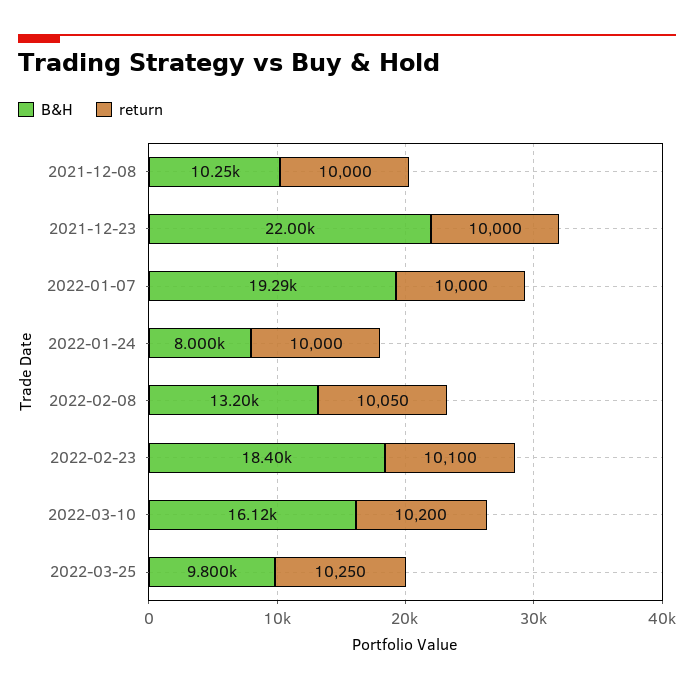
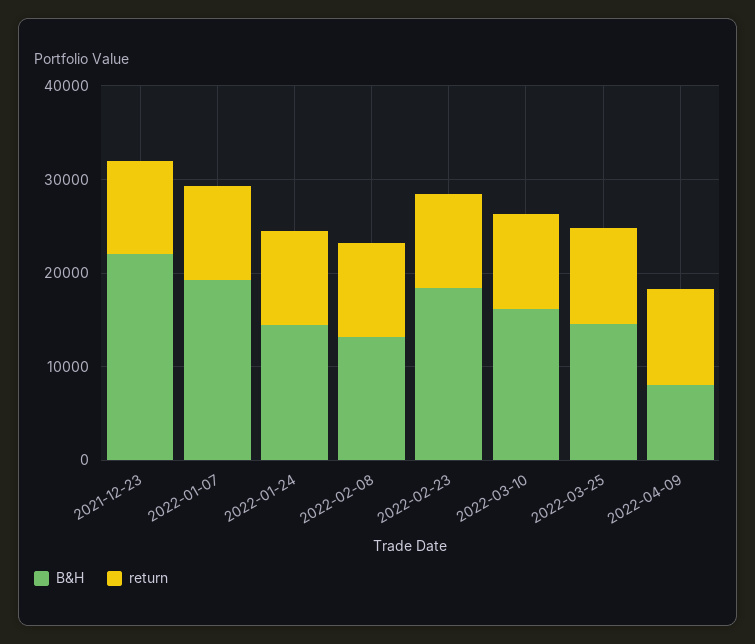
B&H, 2021-12-08: 10250 -> none
return, 2021-12-08: 10000 -> none
B&H, 2022-01-24: 8000 -> 14000
B&H, 2022-03-25: 9800 -> 14000
B&H, 2022-04-09: none -> 8000
return, 2022-04-09: none -> 10000

